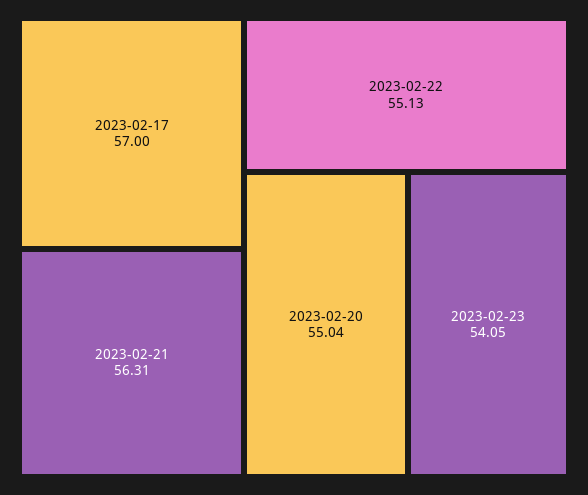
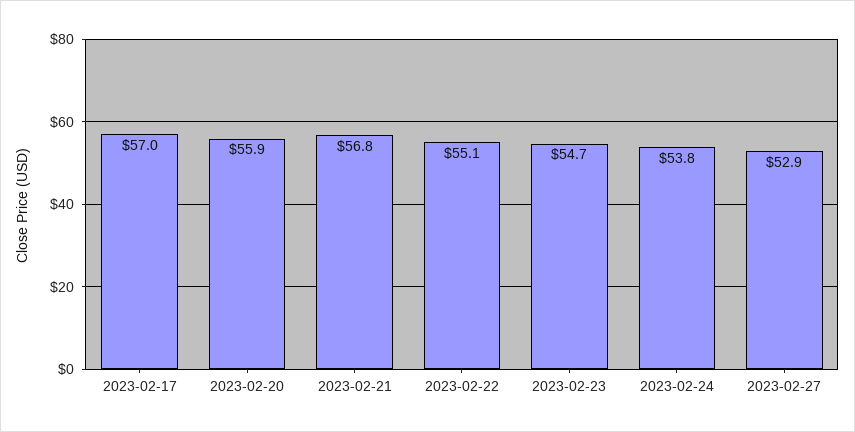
2023-02-21: 56.31 -> 56.8
2023-02-20: 55.04 -> 55.9
2023-02-23: 54.05 -> 54.7
2023-02-24: none -> 53.8
2023-02-27: none -> 52.9

